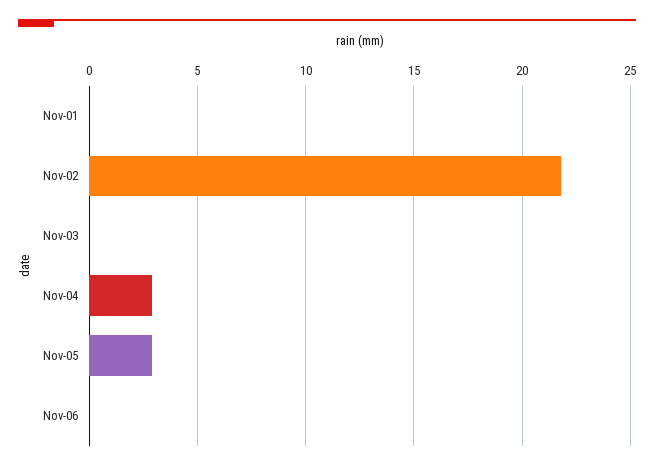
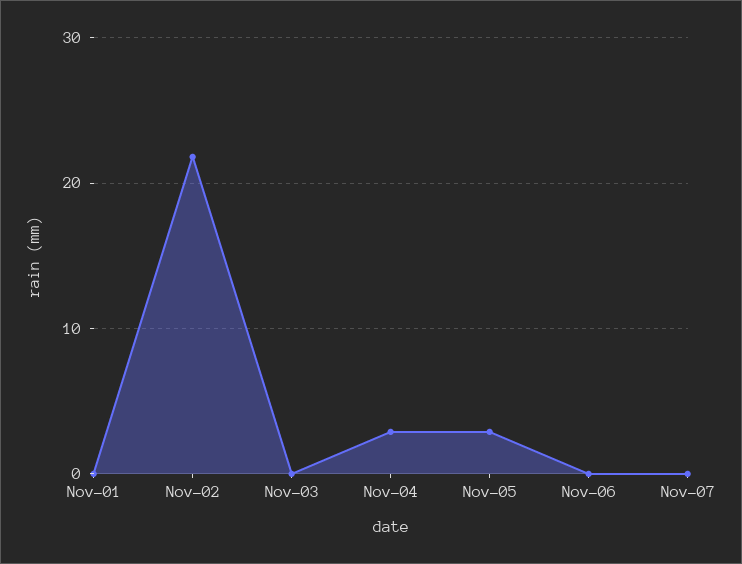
Nov-07: none -> 0

